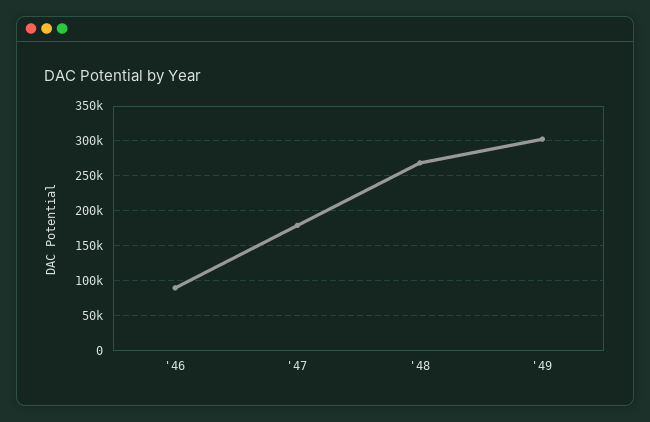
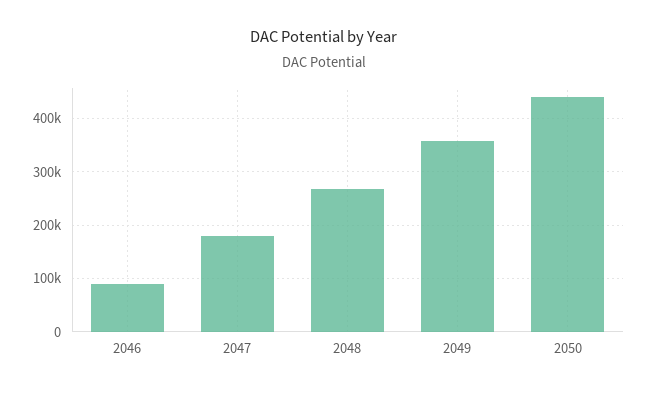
'49: 300000 -> 360000
2050: none -> 440000

